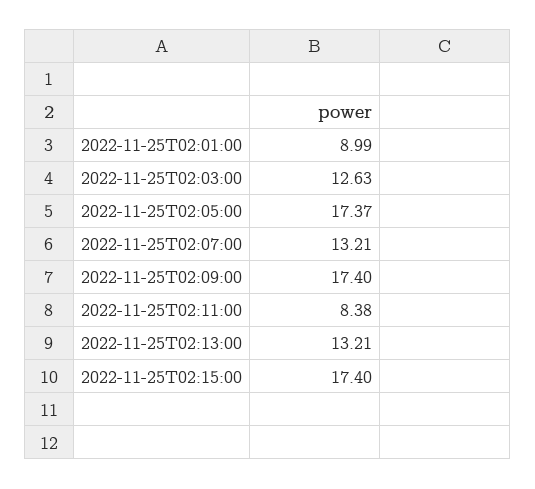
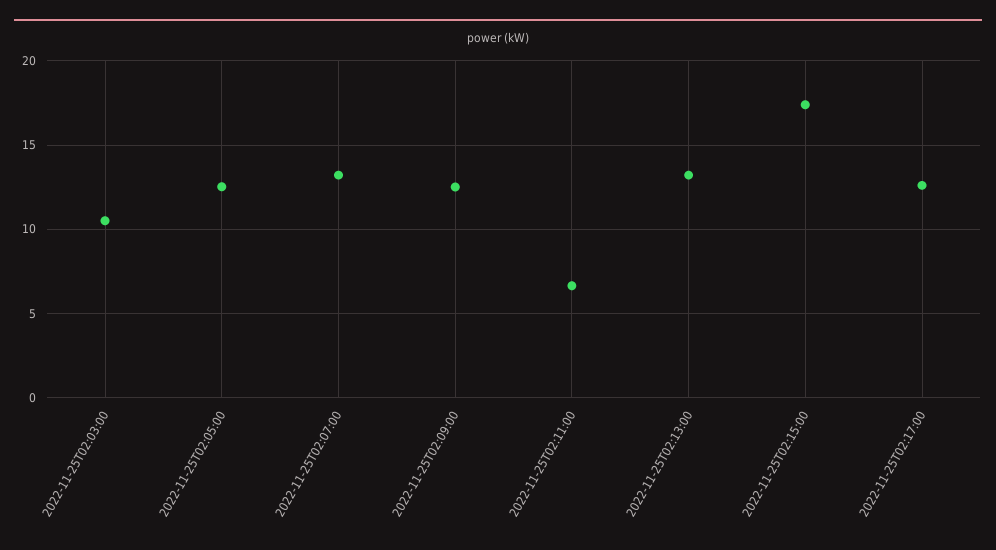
2022-11-25T02:01:00: 8.99 -> none
2022-11-25T02:03:00: 12.63 -> 10.5
2022-11-25T02:05:00: 17.37 -> 12.5
2022-11-25T02:09:00: 17.4 -> 12.5
2022-11-25T02:11:00: 8.38 -> 6.5
2022-11-25T02:17:00: none -> 12.5

